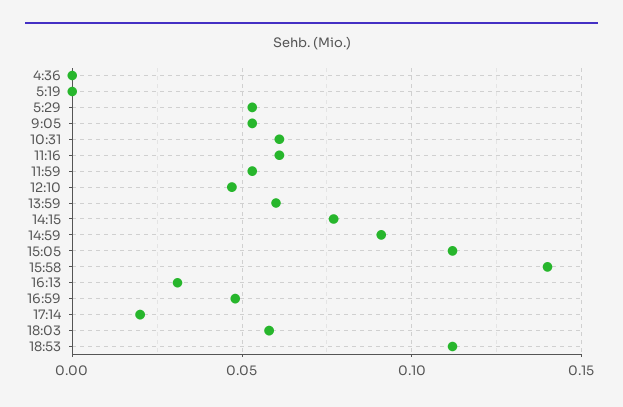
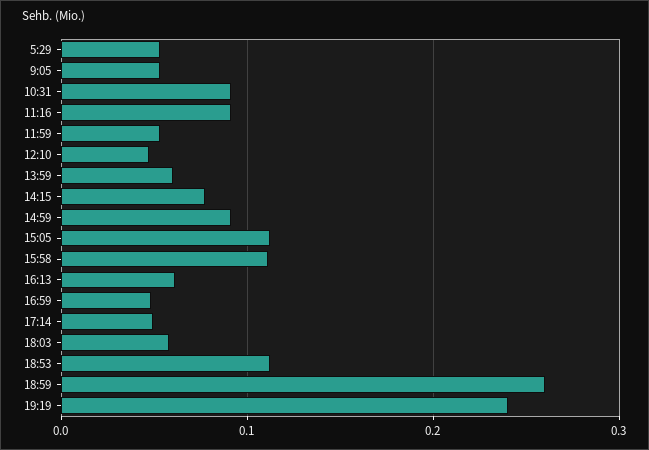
4:36: 0 -> none
5:19: 0 -> none
10:31: 0.06 -> 0.09
11:16: 0.06 -> 0.09
15:58: 0.14 -> 0.11
16:13: 0.03 -> 0.06
17:14: 0.02 -> 0.05
18:59: none -> 0.26
19:19: none -> 0.24

